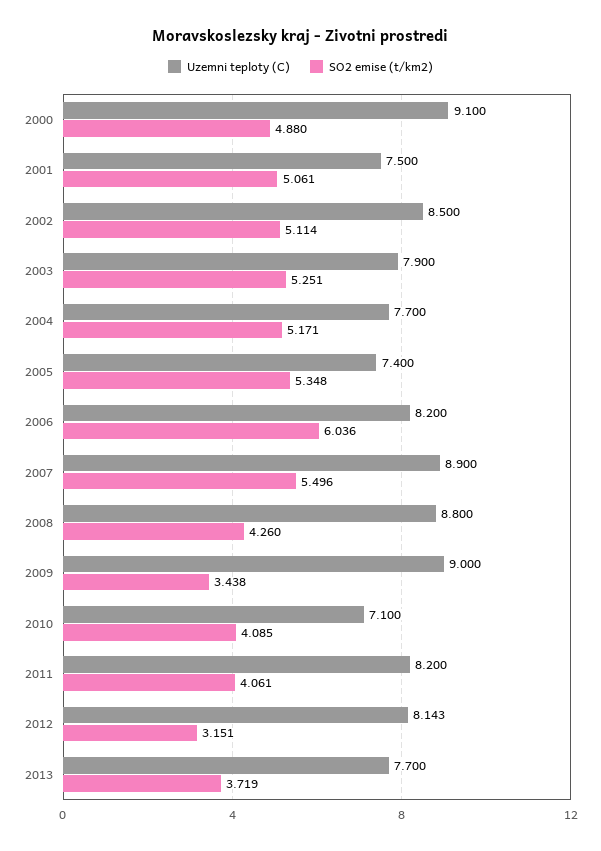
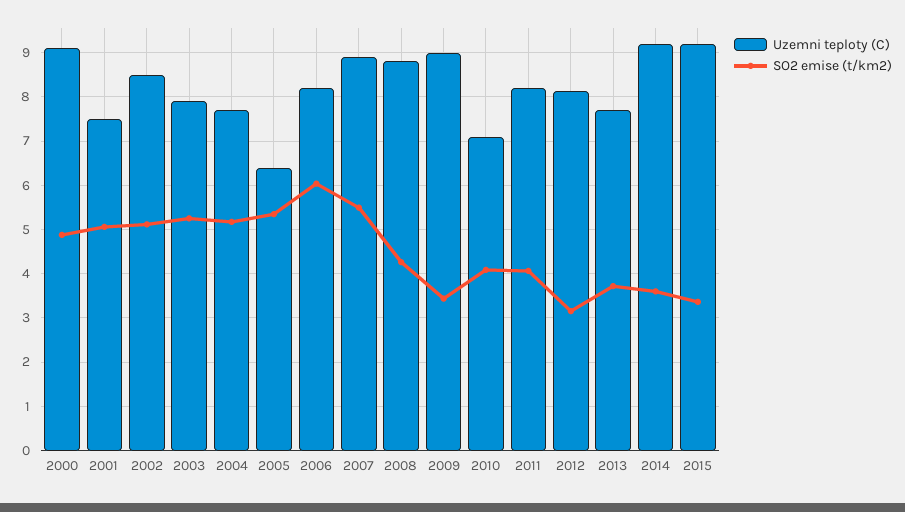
Uzemni teploty (C), 2005: 7.4 -> 6.4
Uzemni teploty (C), 2014: none -> 9.2
SO2 emise (t/km2), 2014: none -> 3.6
Uzemni teploty (C), 2015: none -> 9.2
SO2 emise (t/km2), 2015: none -> 3.4

